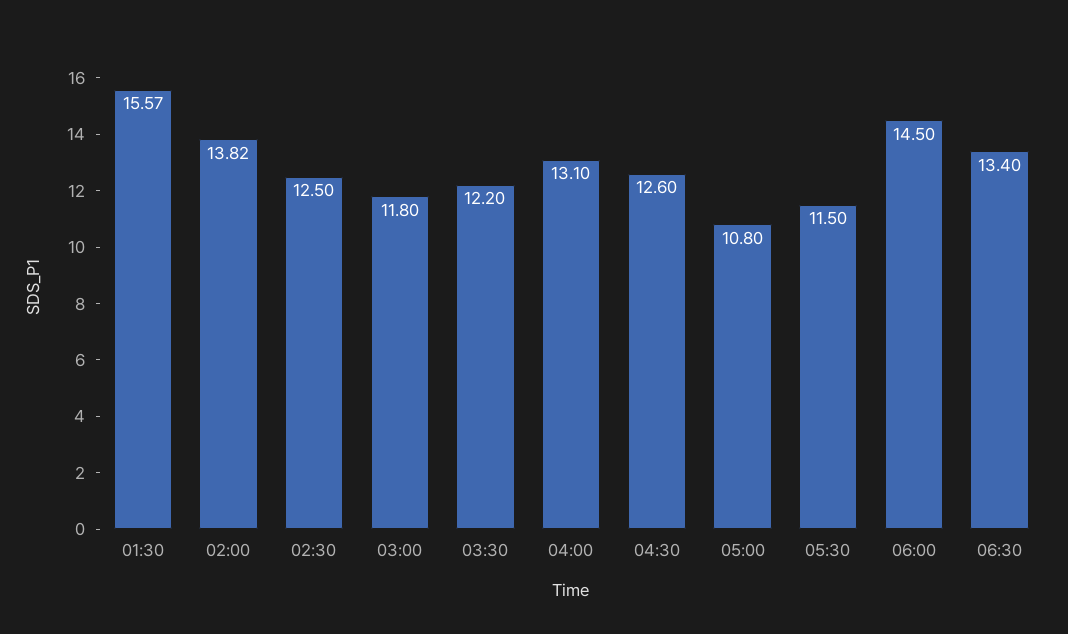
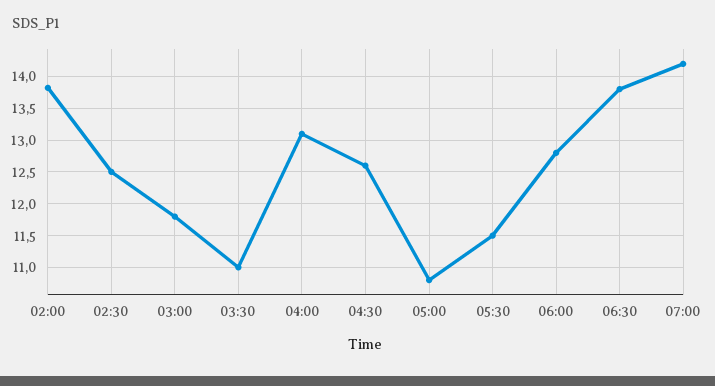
01:30: 15.57 -> none
03:30: 12.2 -> 11
06:00: 14.5 -> 12.8
06:30: 13.4 -> 13.8
07:00: none -> 14.2

